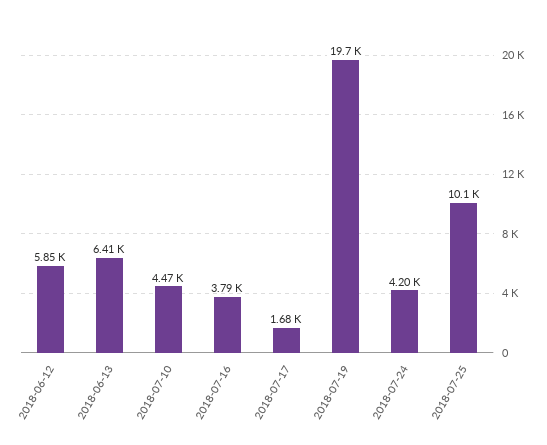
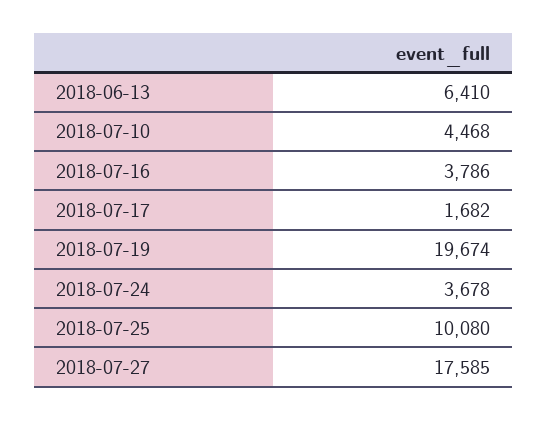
2018-06-12: 5850 -> none
2018-07-24: 4200 -> 3678
2018-07-27: none -> 17585

